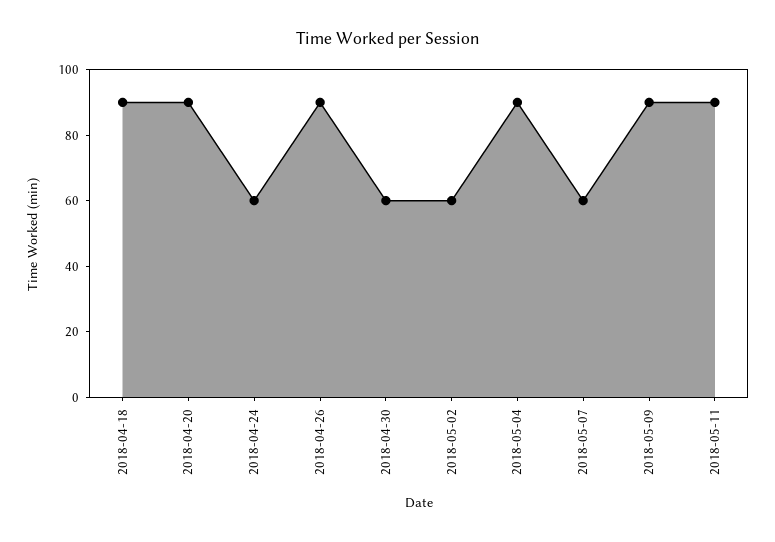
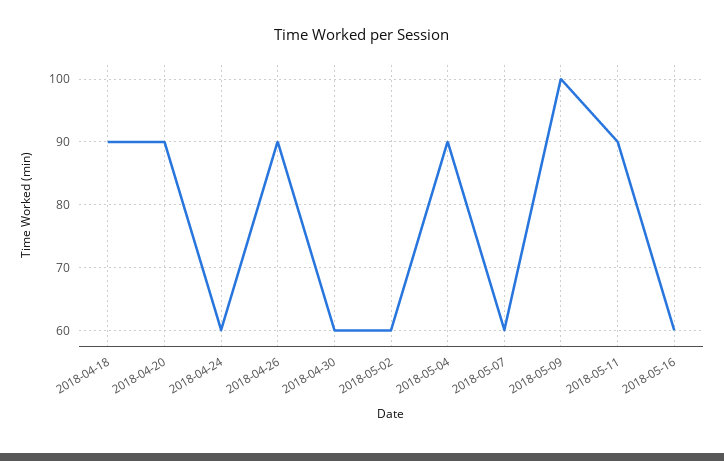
2018-05-09: 90 -> 100
2018-05-16: none -> 60

